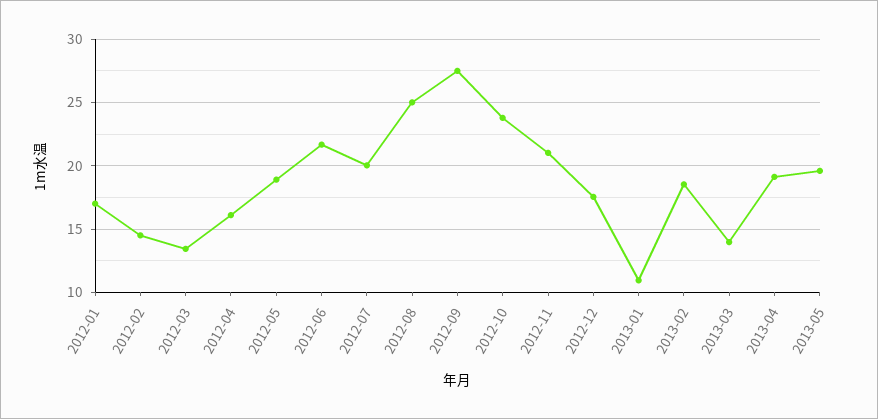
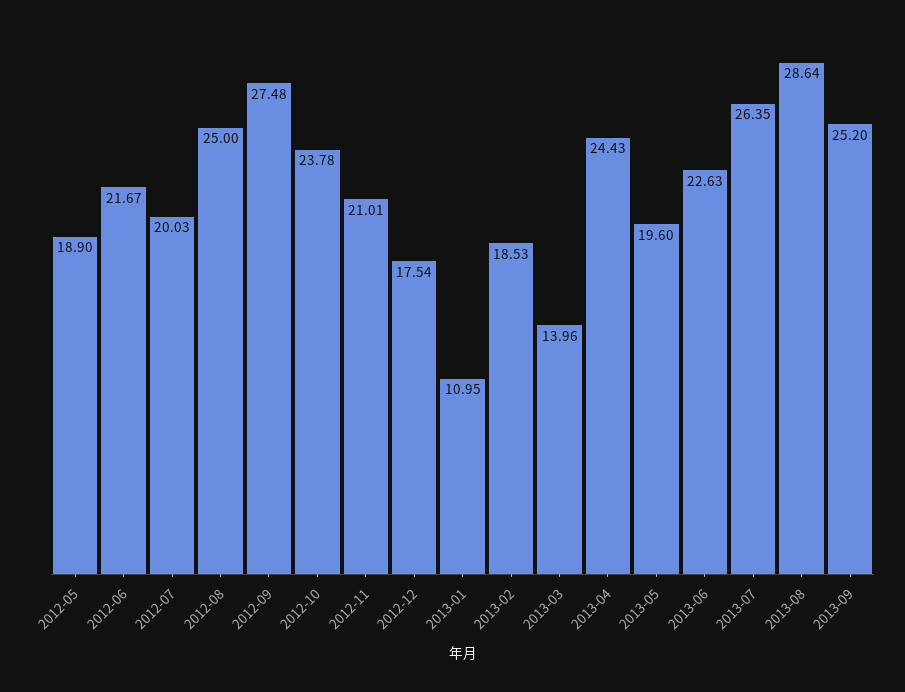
2012-01: 17 -> none
2012-02: 14.5 -> none
2012-03: 13.5 -> none
2012-04: 16 -> none
2013-04: 19 -> 24.43
2013-06: none -> 22.63
2013-07: none -> 26.35
2013-08: none -> 28.64
2013-09: none -> 25.2

